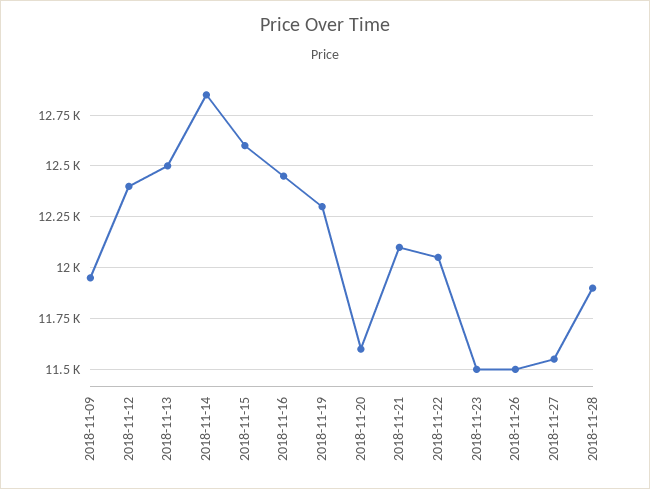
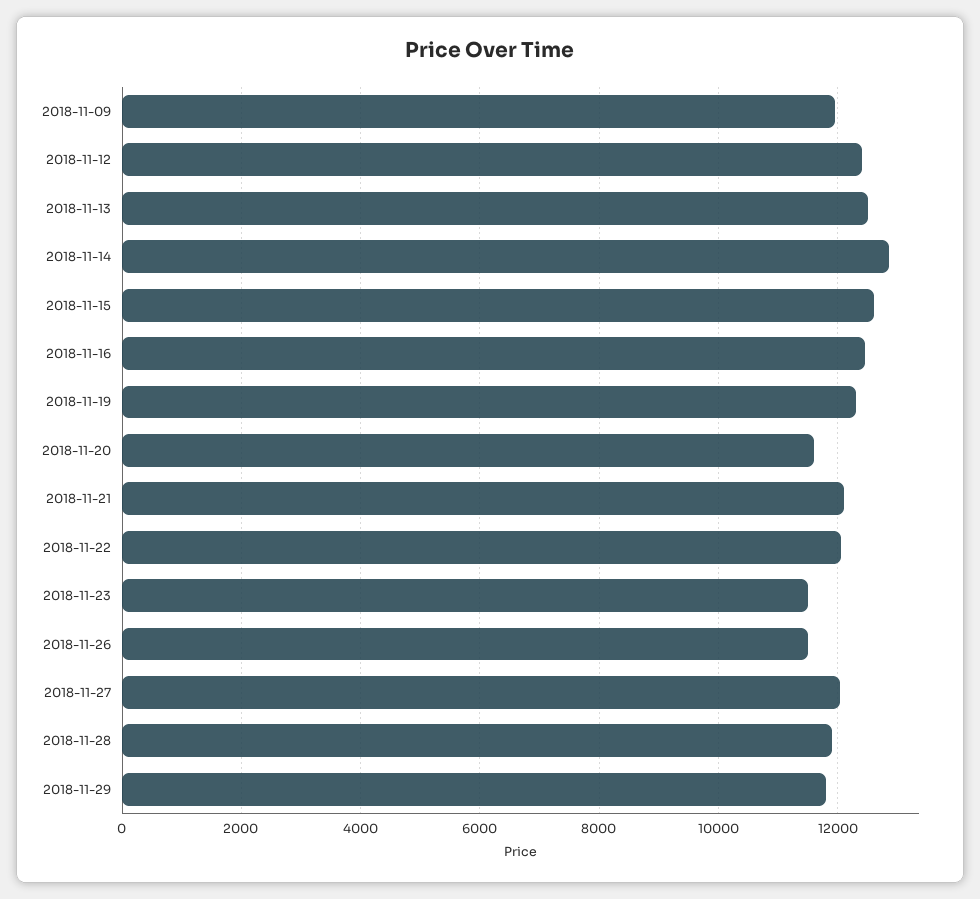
2018-11-27: 11550 -> 12000
2018-11-29: none -> 11800

